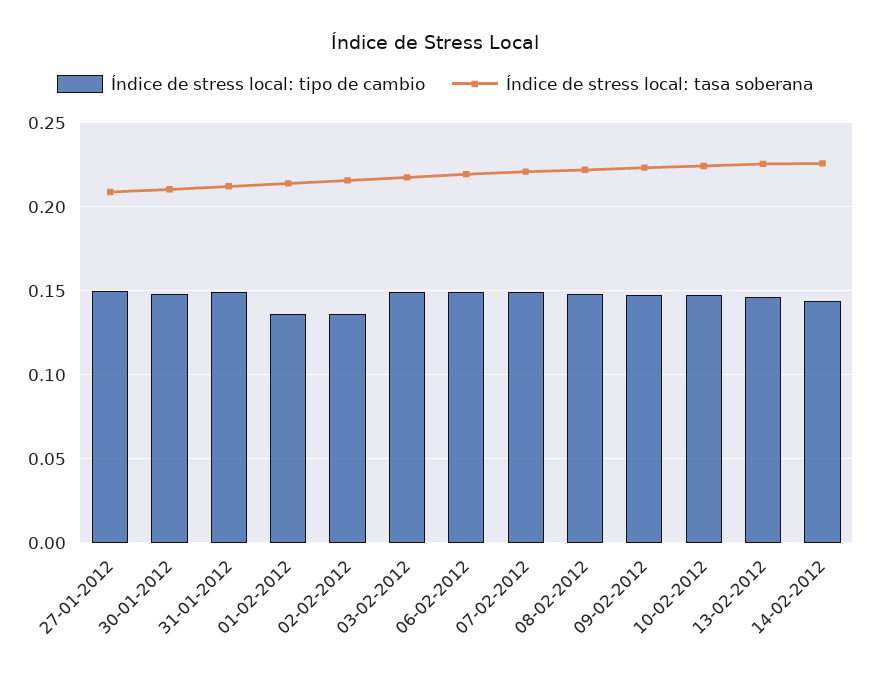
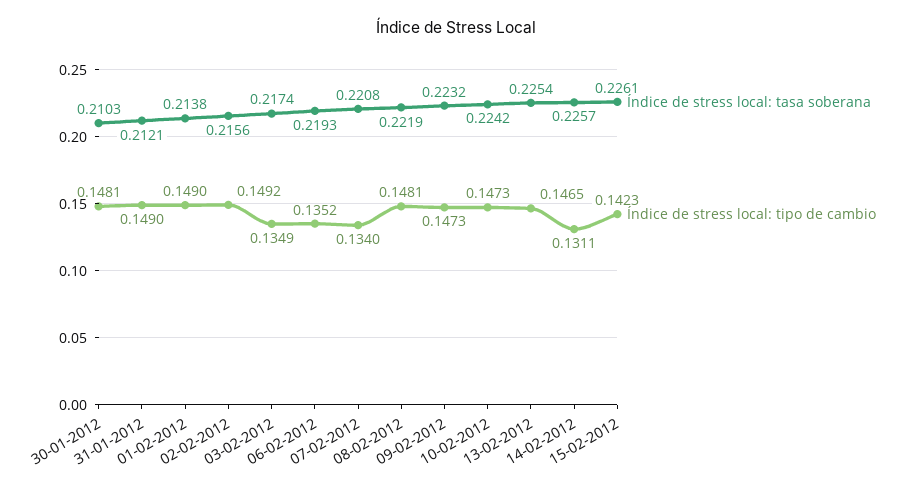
Índice de stress local: tipo de cambio, 27-01-2012: 0.15 -> none
Índice de stress local: tasa soberana, 27-01-2012: 0.21 -> none
Índice de stress local: tipo de cambio, 01-02-2012: 0.135 -> 0.149
Índice de stress local: tipo de cambio, 02-02-2012: 0.135 -> 0.1492
Índice de stress local: tipo de cambio, 03-02-2012: 0.15 -> 0.1349
Índice de stress local: tipo de cambio, 06-02-2012: 0.15 -> 0.1352
Índice de stress local: tipo de cambio, 07-02-2012: 0.15 -> 0.134
Índice de stress local: tipo de cambio, 14-02-2012: 0.145 -> 0.1311
Índice de stress local: tasa soberana, 15-02-2012: none -> 0.2261
Índice de stress local: tipo de cambio, 15-02-2012: none -> 0.1423

